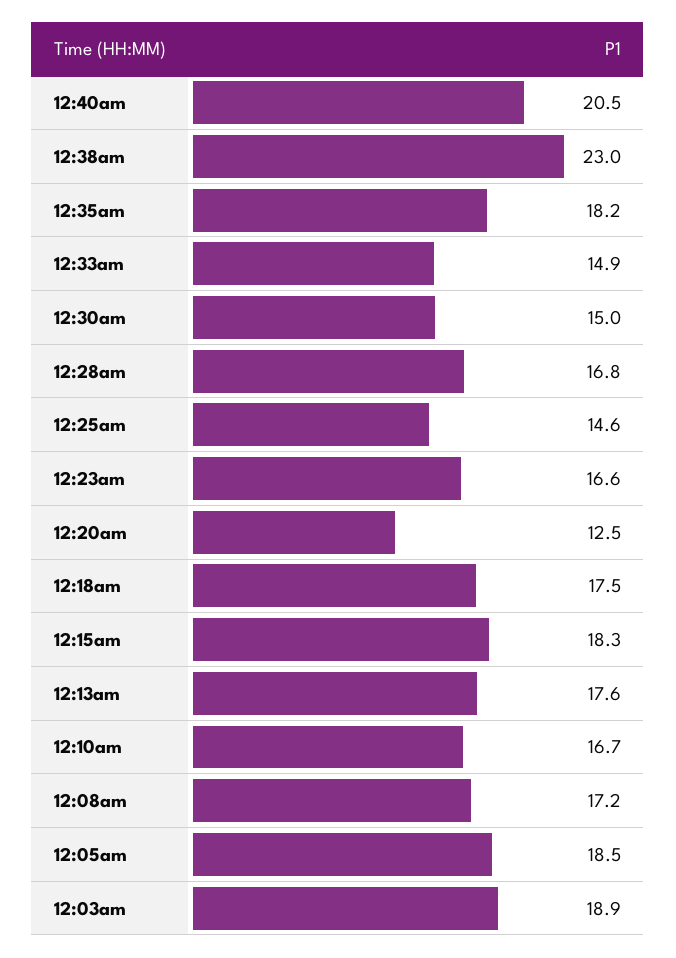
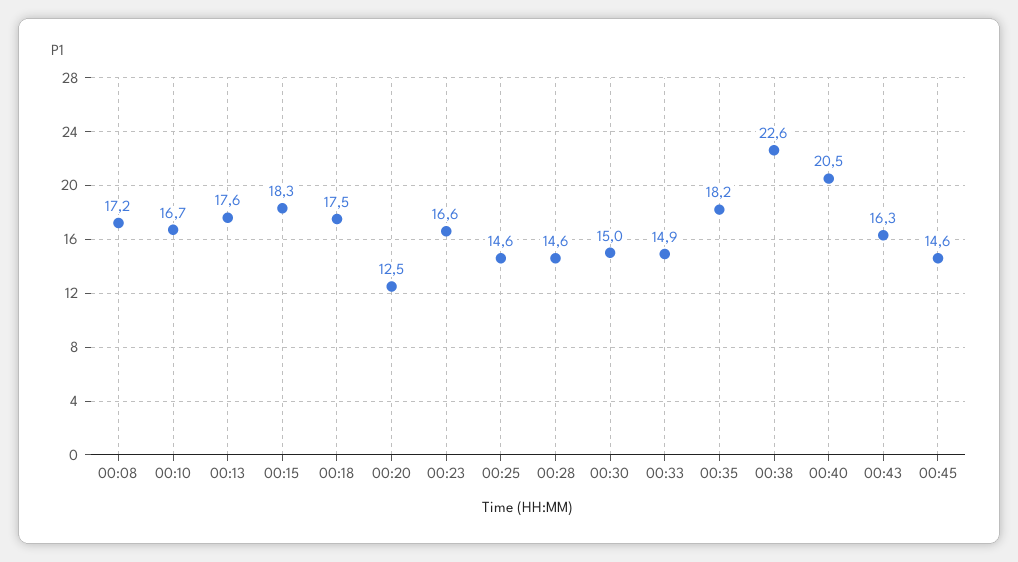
12:38am: 23 -> 22.6
12:28am: 16.8 -> 14.6
12:05am: 18.5 -> none
12:03am: 18.9 -> none
00:43: none -> 16.3
00:45: none -> 14.6

